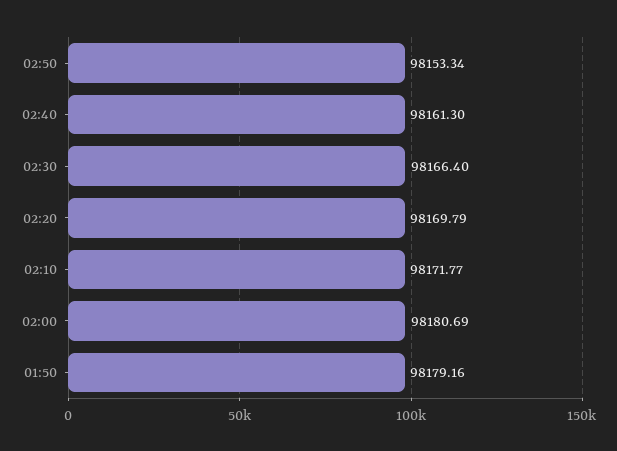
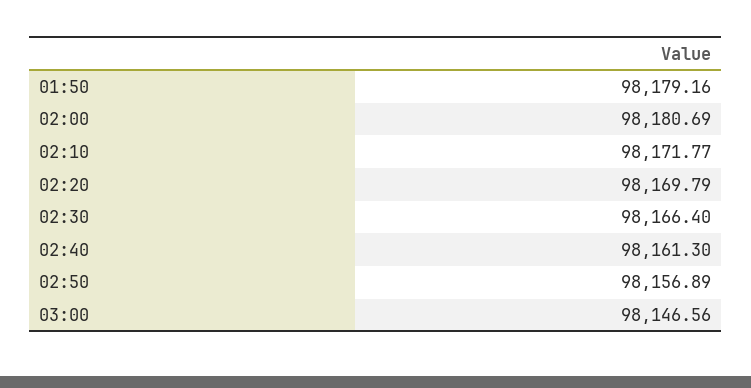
02:50: 98153.34 -> 98156.89
03:00: none -> 98146.56

